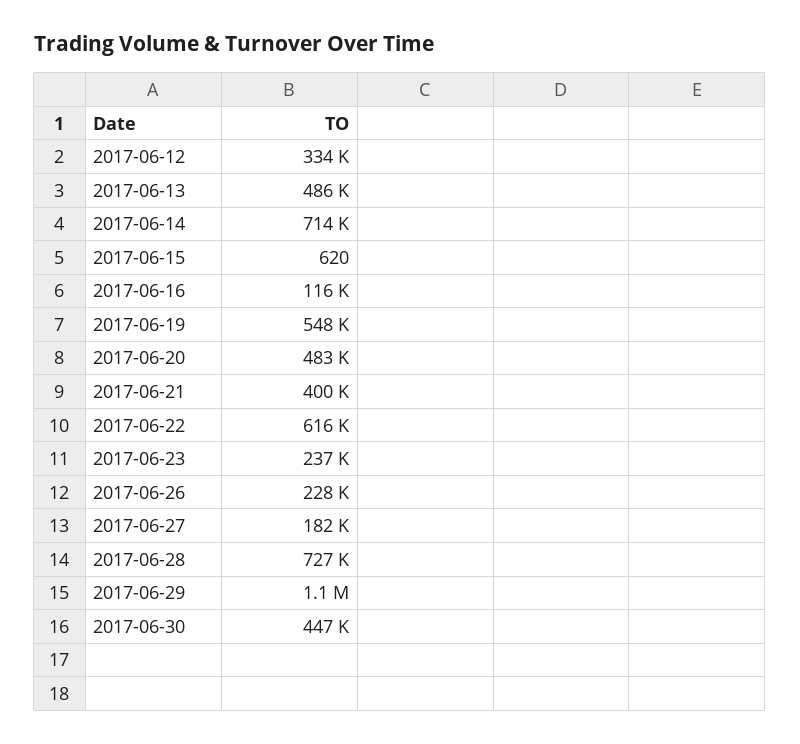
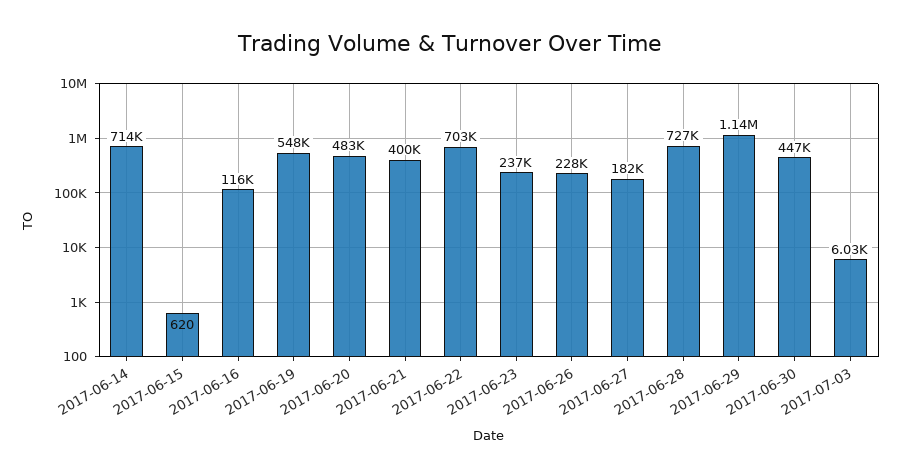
2017-06-12: 334000 -> none
2017-06-13: 486000 -> none
2017-06-22: 616000 -> 703000
2017-07-03: none -> 6030

